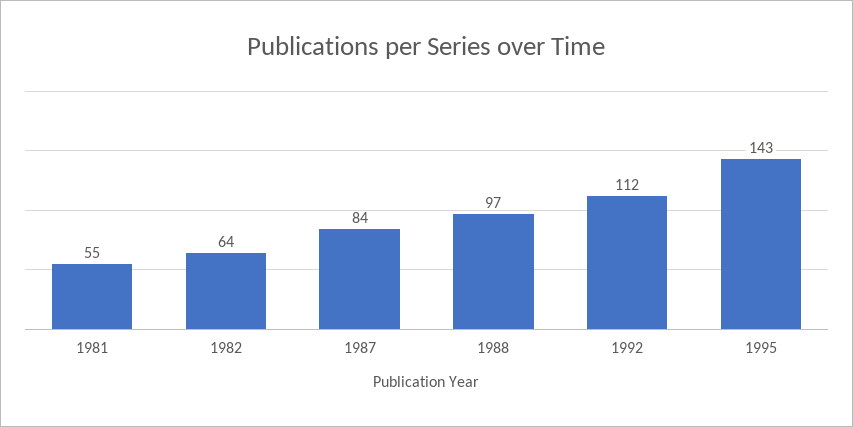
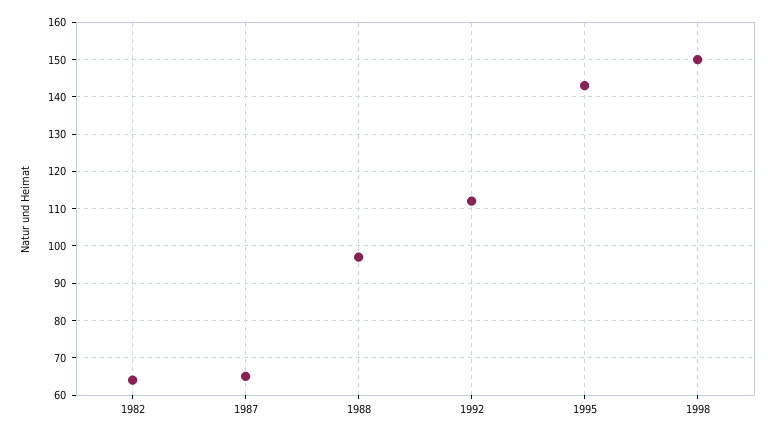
1981: 55 -> none
1987: 84 -> 65
1998: none -> 150

